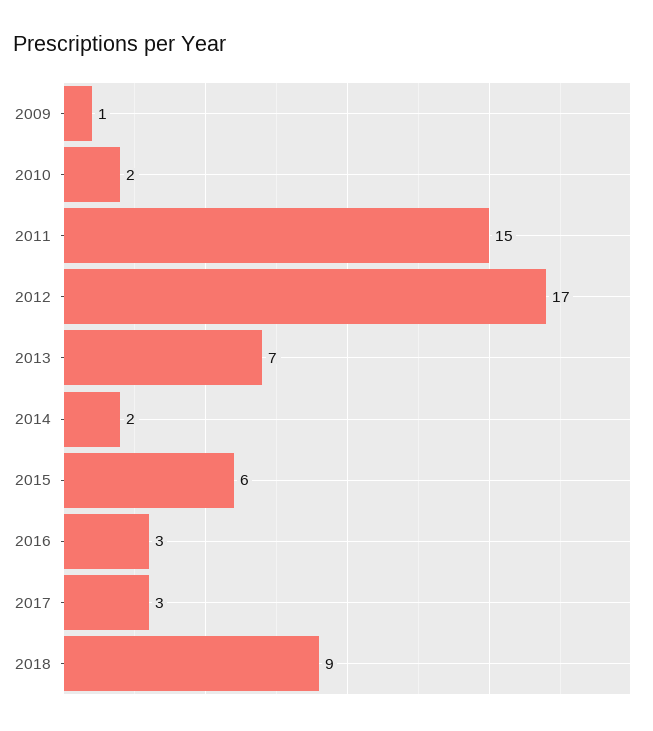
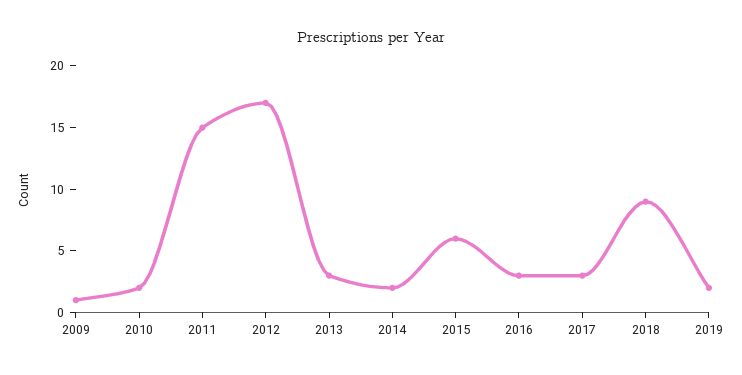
2013: 7 -> 3
2019: none -> 2

